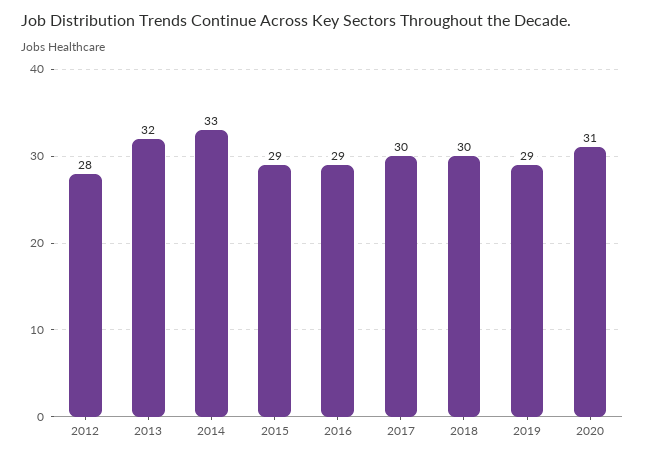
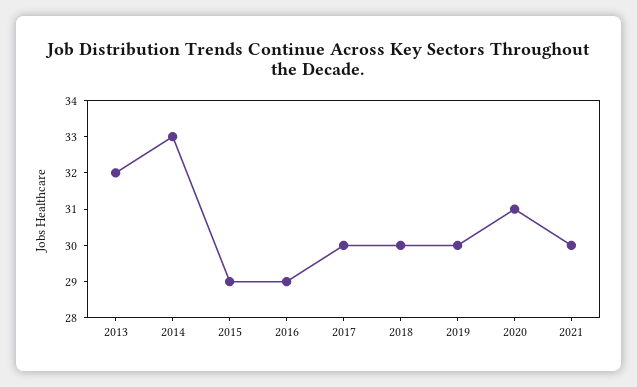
2012: 28 -> none
2019: 29 -> 30
2021: none -> 30

